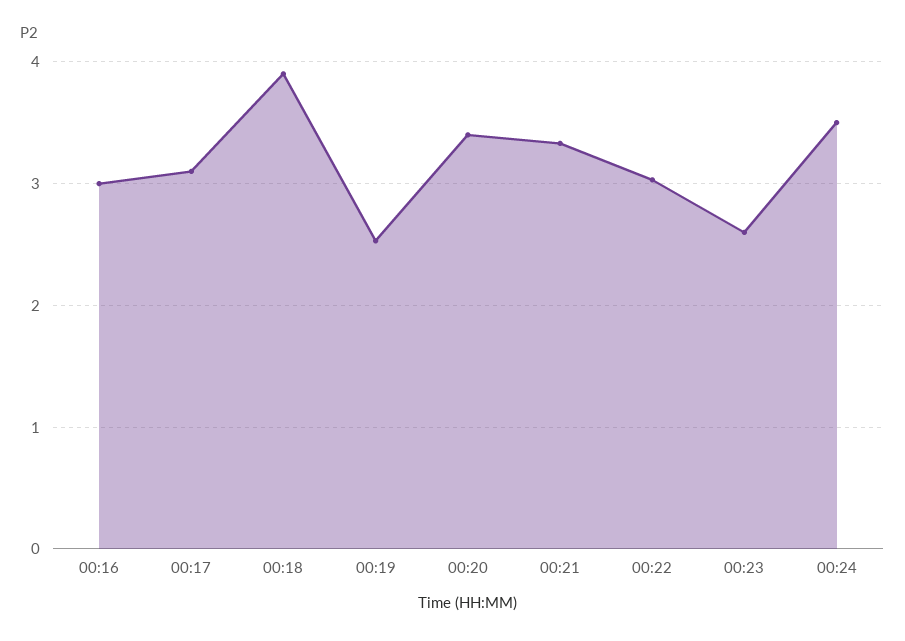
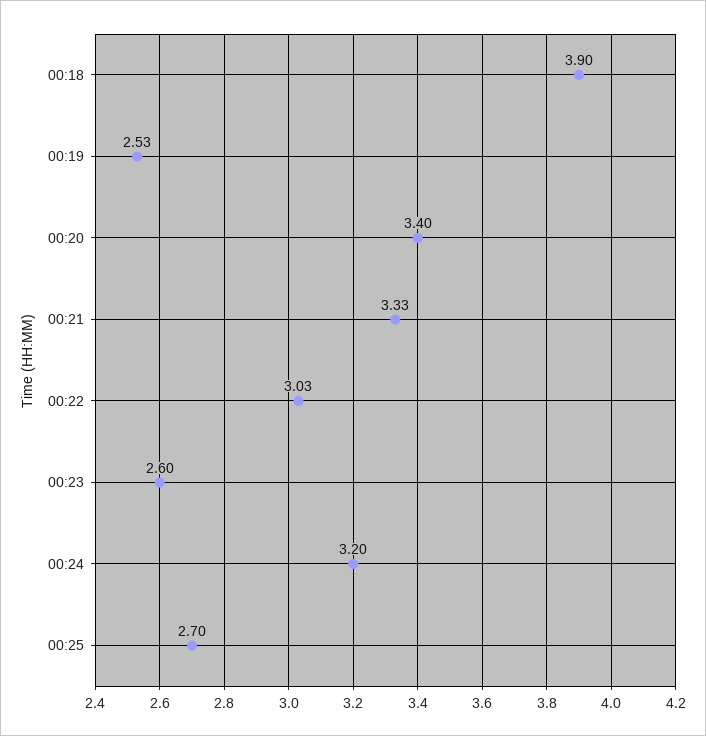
00:16: 3 -> none
00:17: 3.1 -> none
00:24: 3.5 -> 3.2
00:25: none -> 2.7

